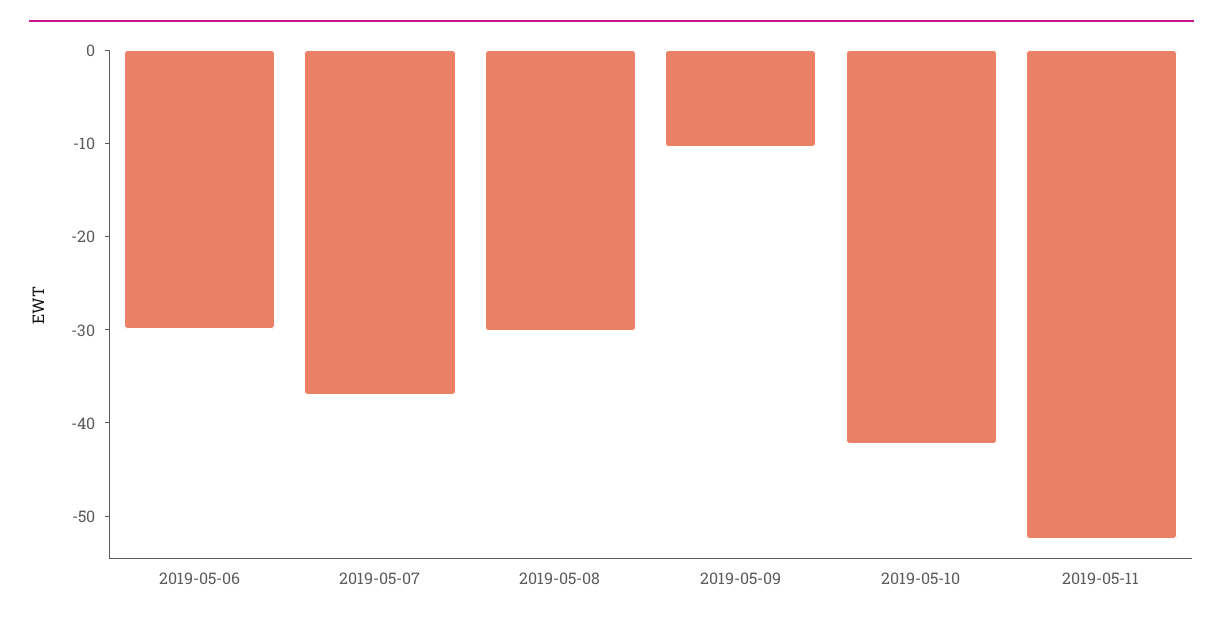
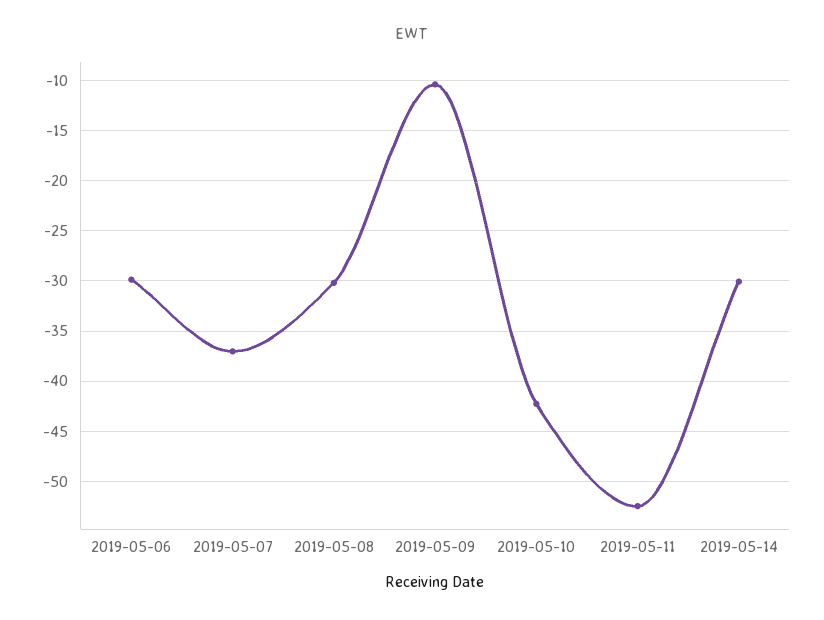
2019-05-14: none -> -30

